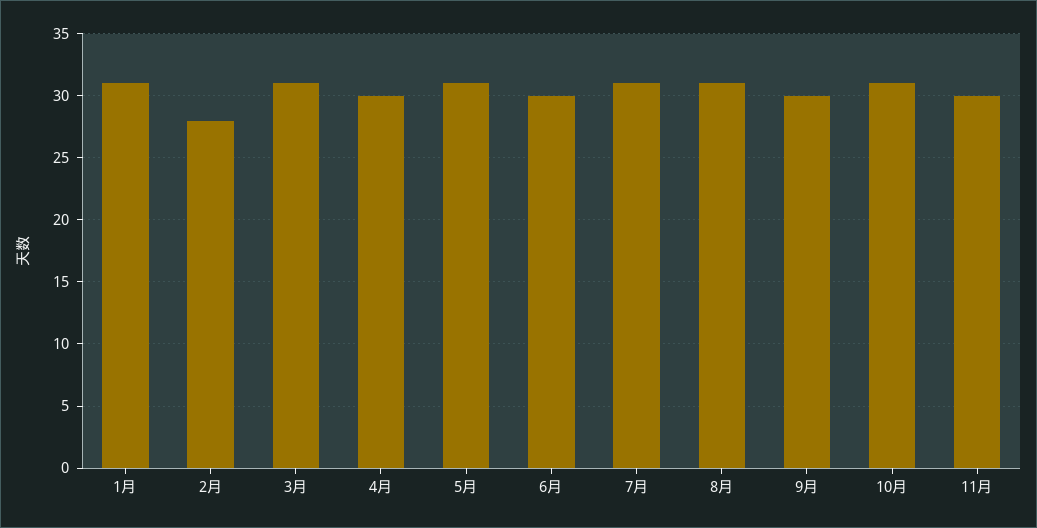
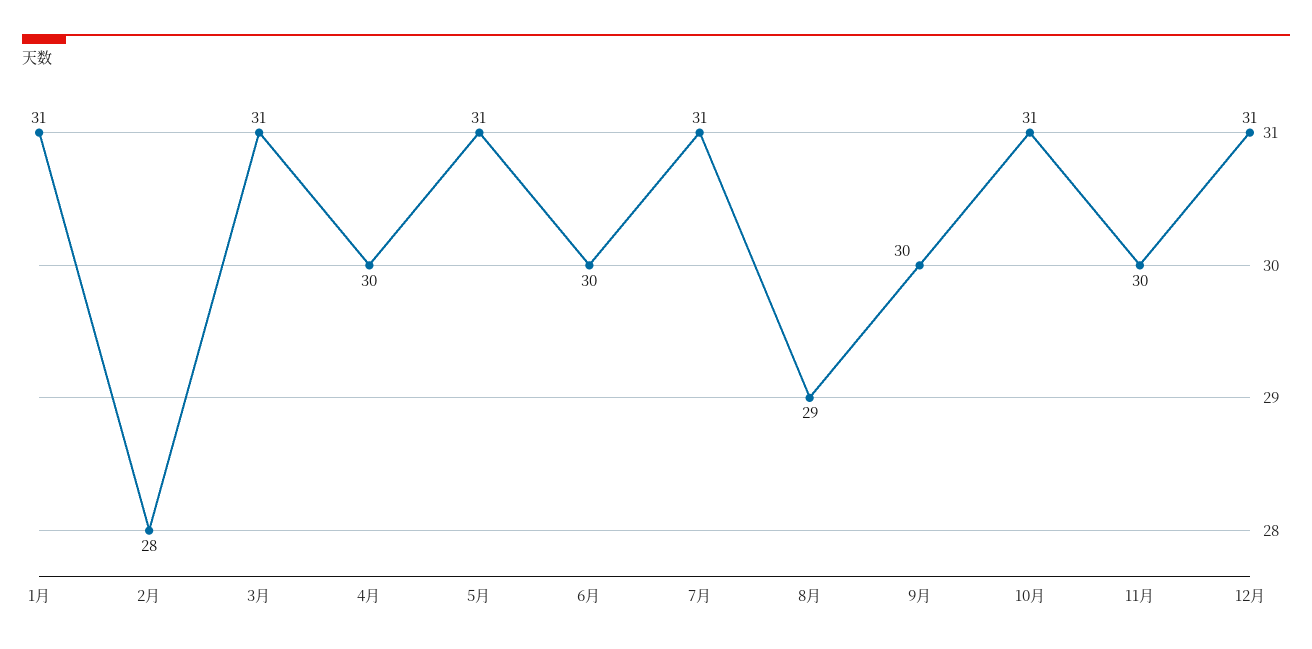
8月: 31 -> 29
12月: none -> 31

